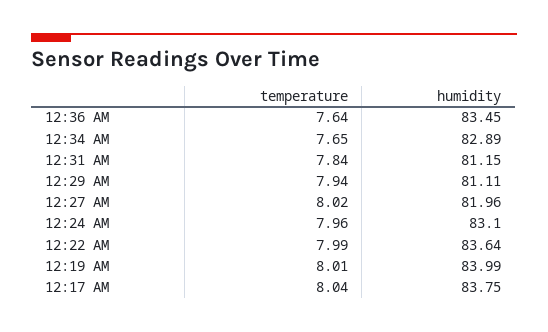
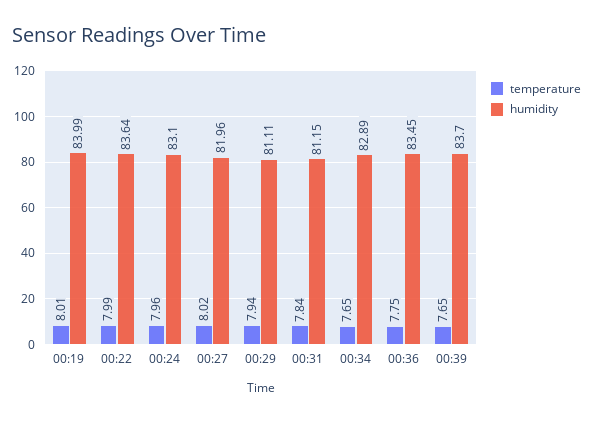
temperature, 12:36 AM: 7.64 -> 7.75
temperature, 12:17 AM: 8.04 -> none
humidity, 12:17 AM: 83.75 -> none
temperature, 00:39: none -> 7.65
humidity, 00:39: none -> 83.7

